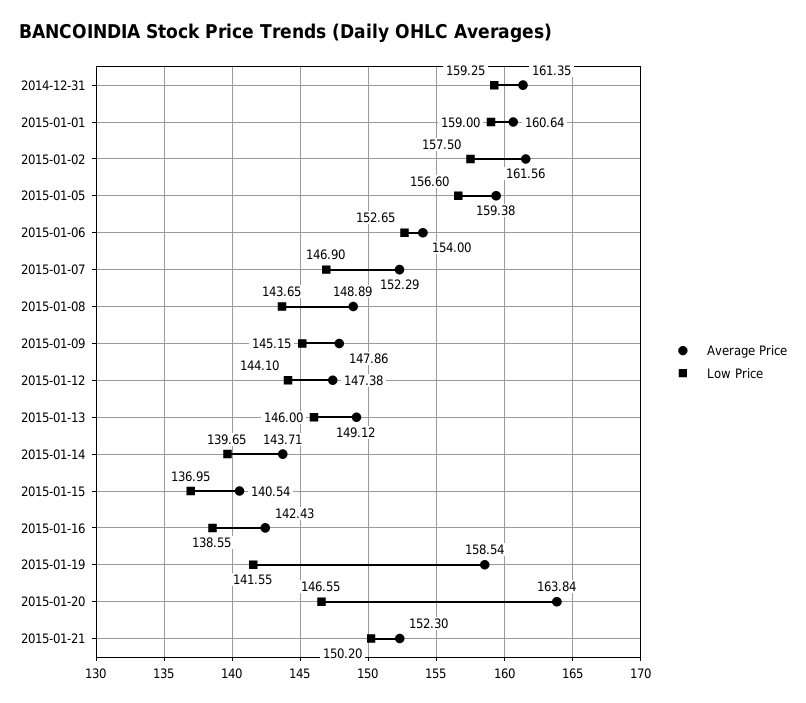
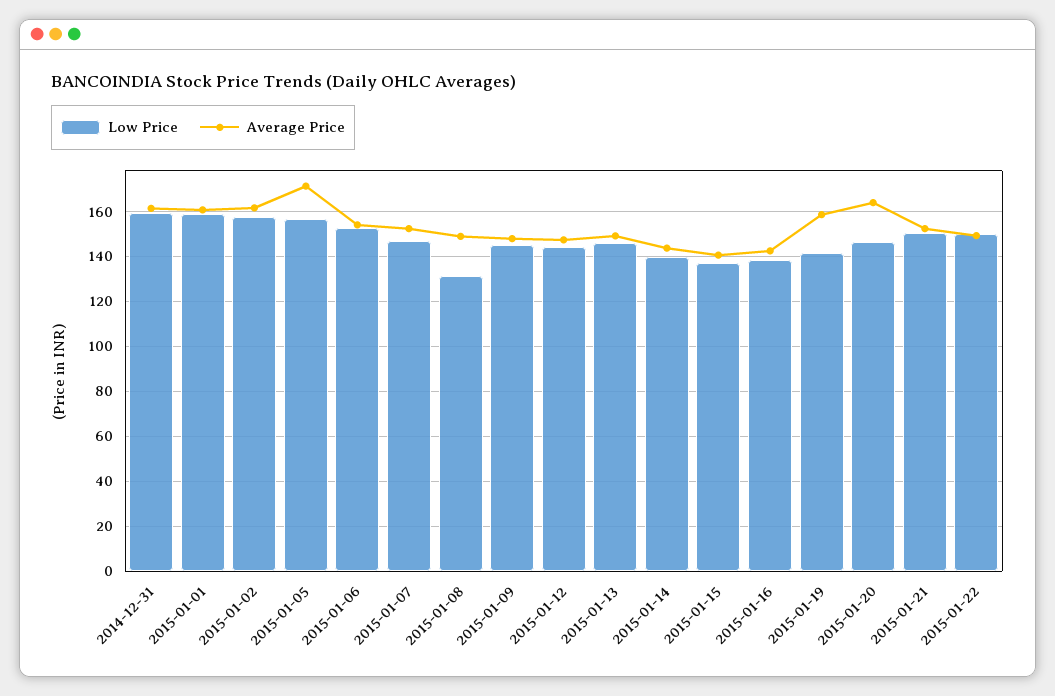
Average Price, 2015-01-05: 159.38 -> 170
Low Price, 2015-01-08: 143.65 -> 130
Low Price, 2015-01-22: none -> 150
Average Price, 2015-01-22: none -> 150

